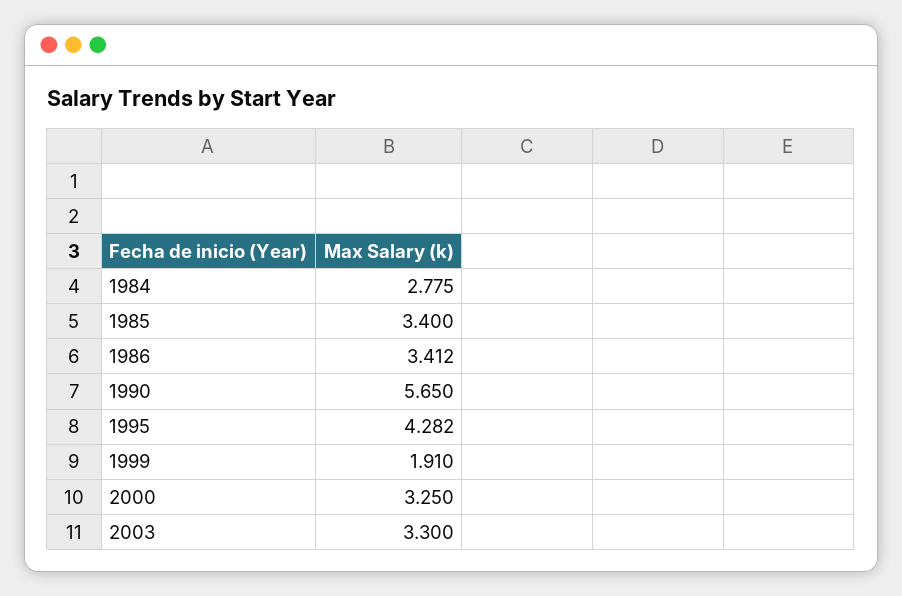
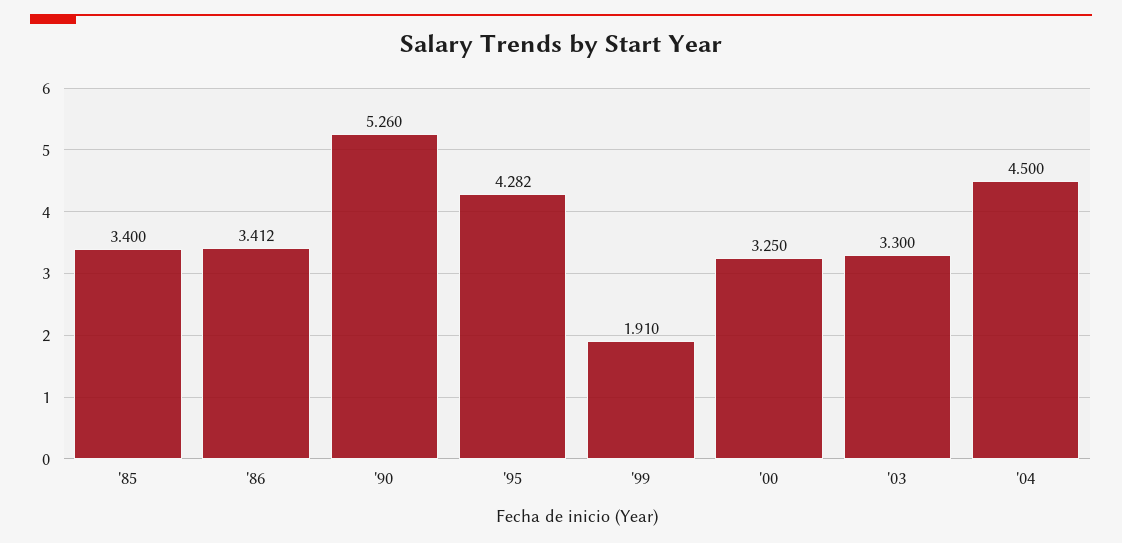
1984: 2.775 -> none
1990: 5.65 -> 5.26
'04: none -> 4.5

